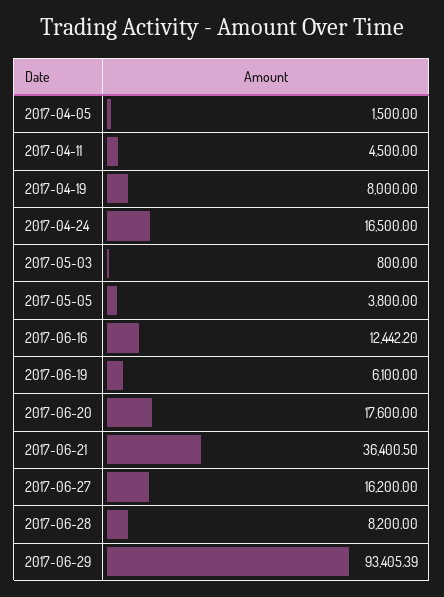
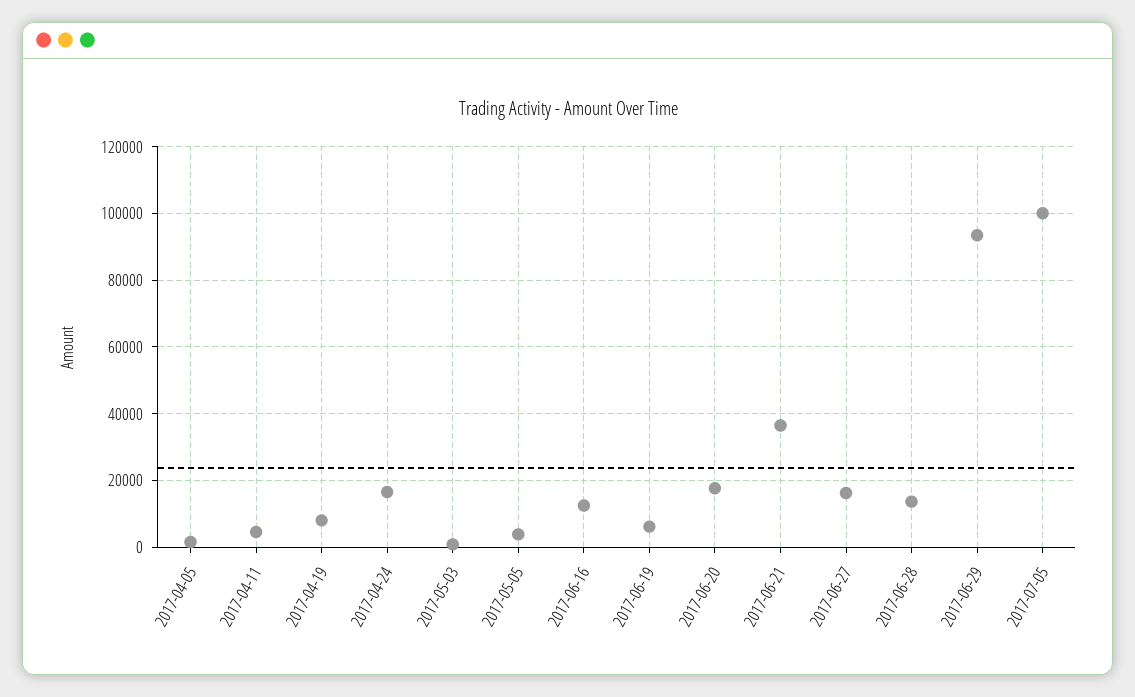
2017-06-28: 8200 -> 14000
2017-07-05: none -> 100000

